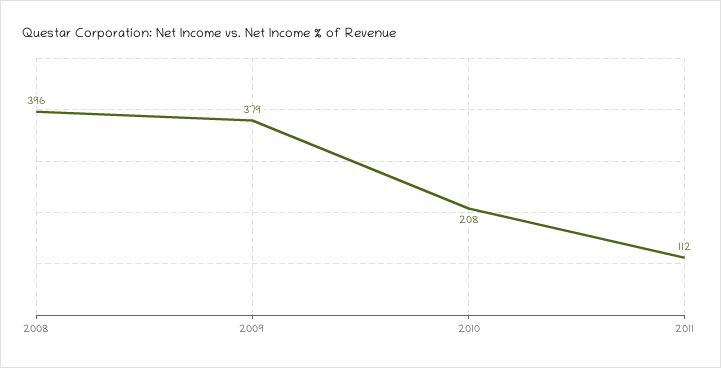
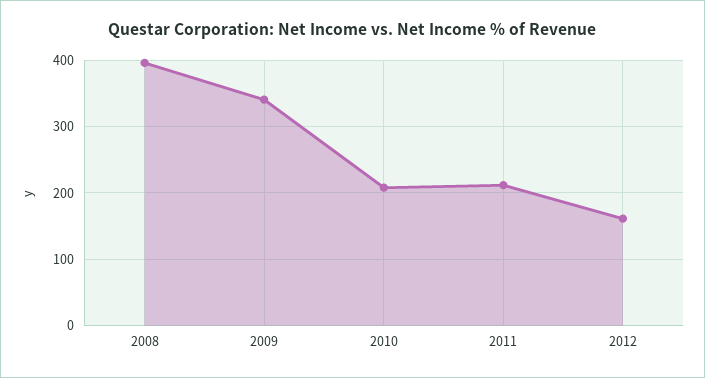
2009: 379 -> 340
2011: 112 -> 210
2012: none -> 160

